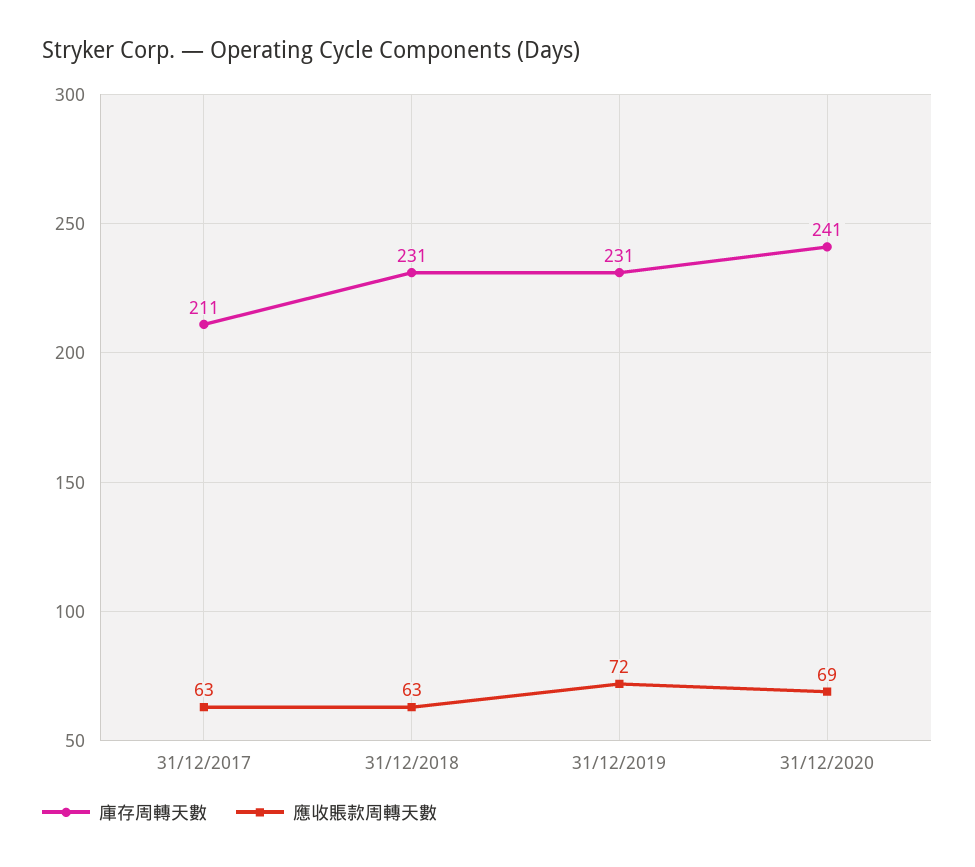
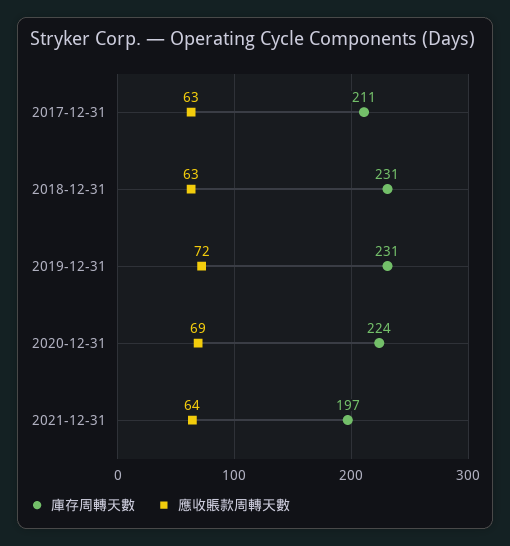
庫存周轉天數, 31/12/2020: 241 -> 224
庫存周轉天數, 2021-12-31: none -> 197
應收賬款周轉天數, 2021-12-31: none -> 64

